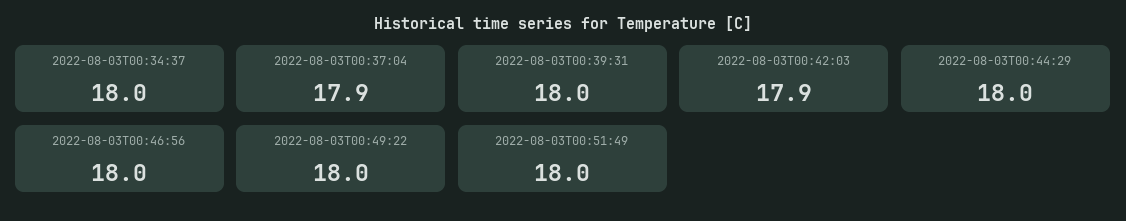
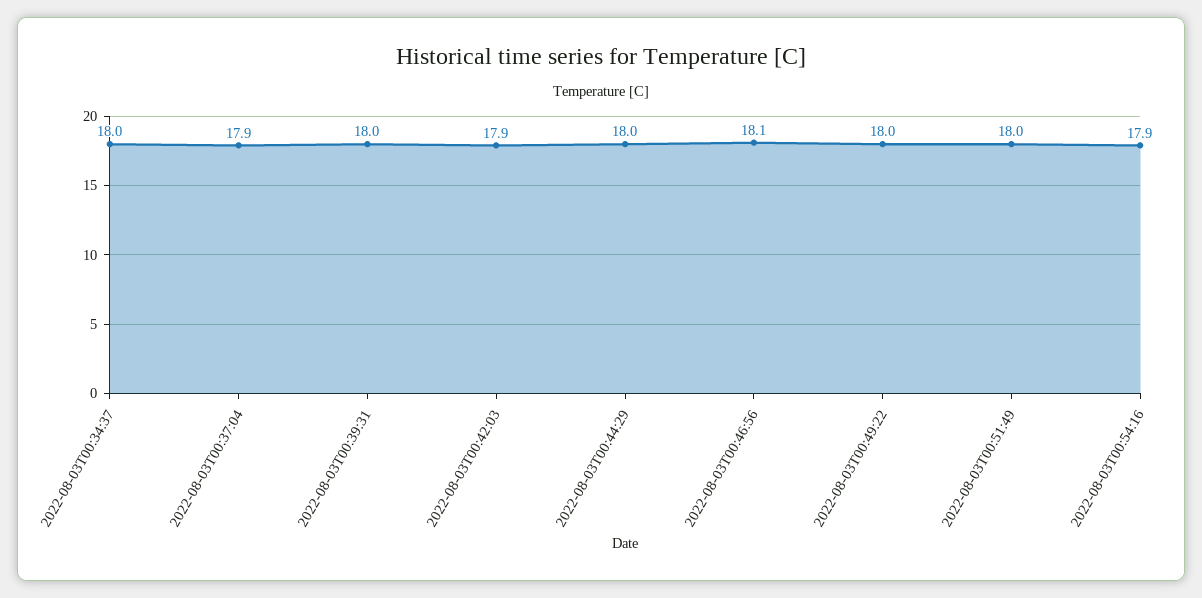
2022-08-03T00:46:56: 18 -> 18.1
2022-08-03T00:54:16: none -> 17.9

